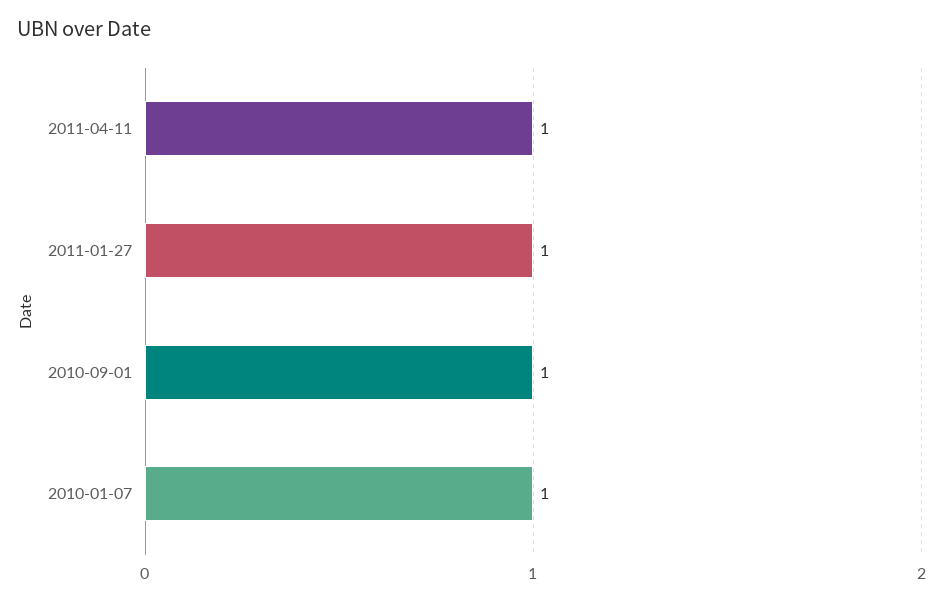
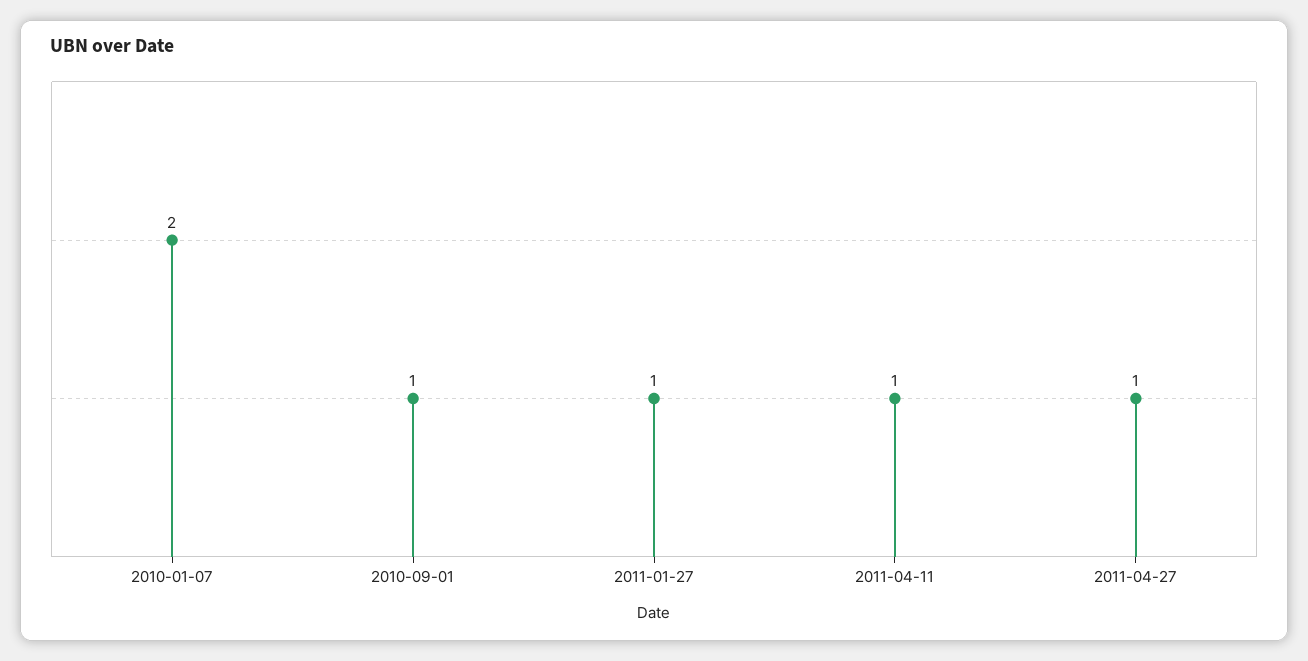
2010-01-07: 1 -> 2
2011-04-27: none -> 1

